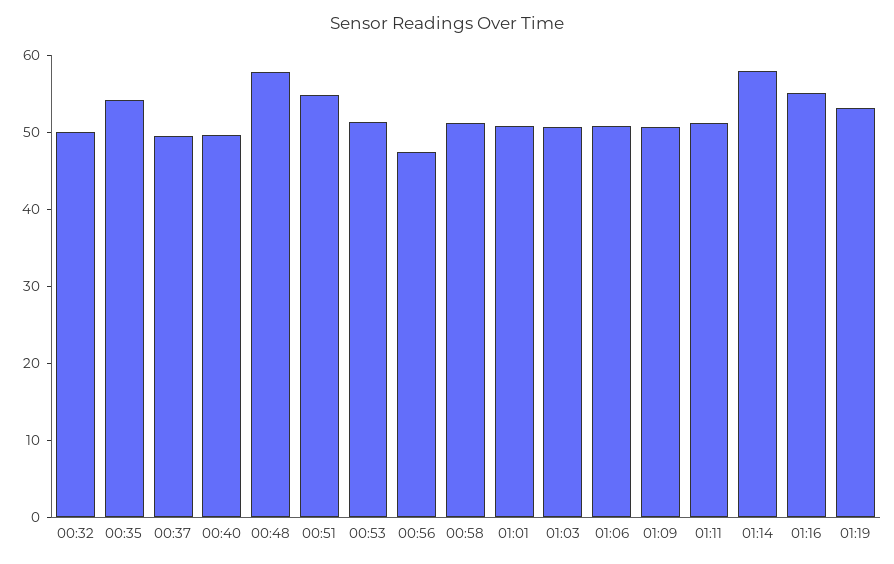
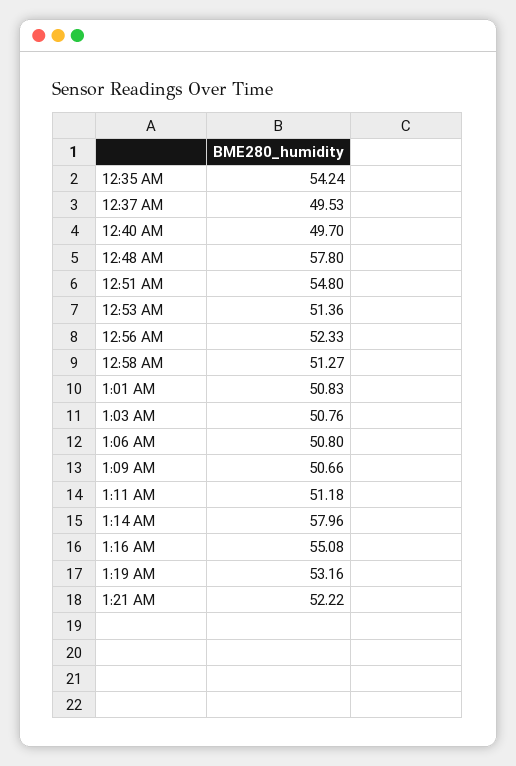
00:32: 50 -> none
00:56: 48 -> 52.33
1:21 AM: none -> 52.22

